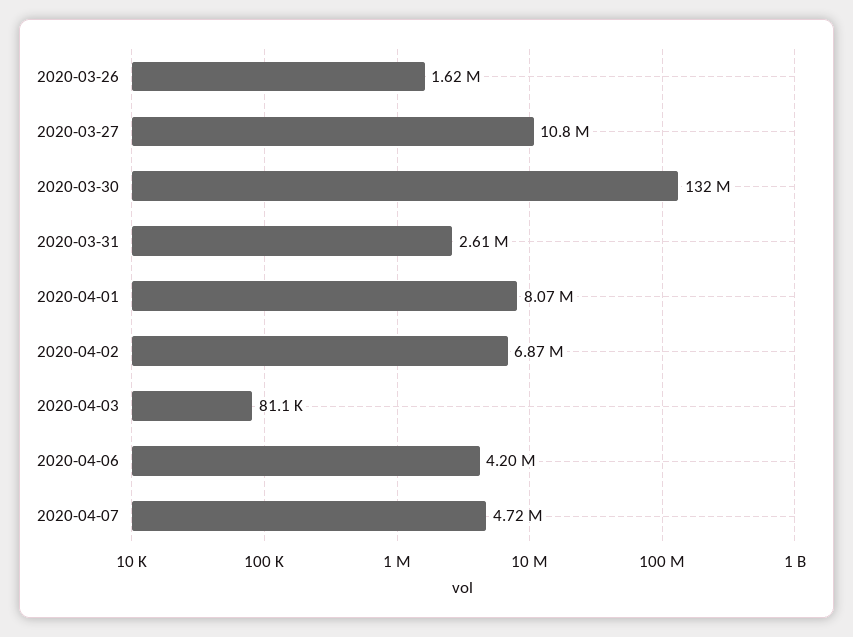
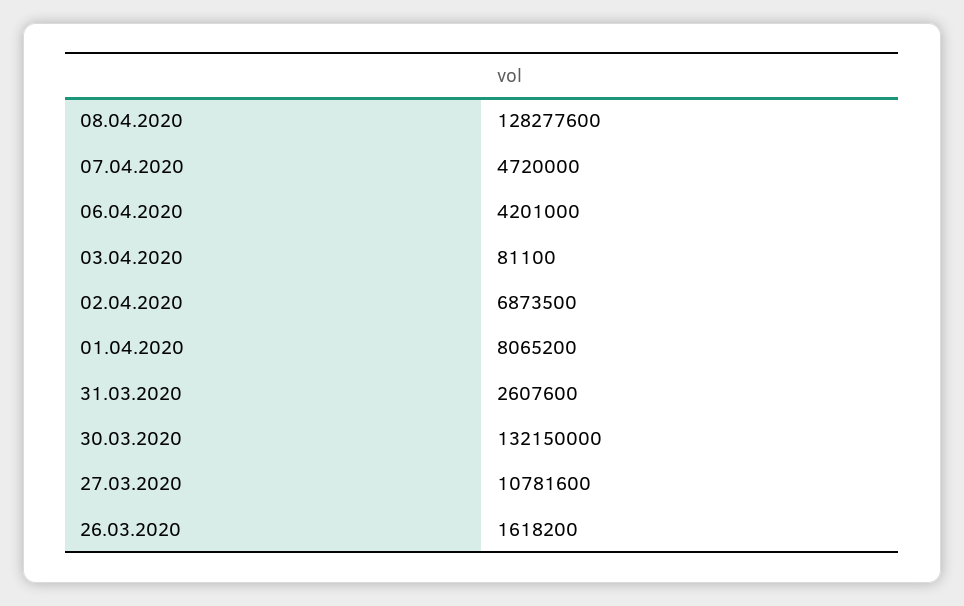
08.04.2020: none -> 128277600

